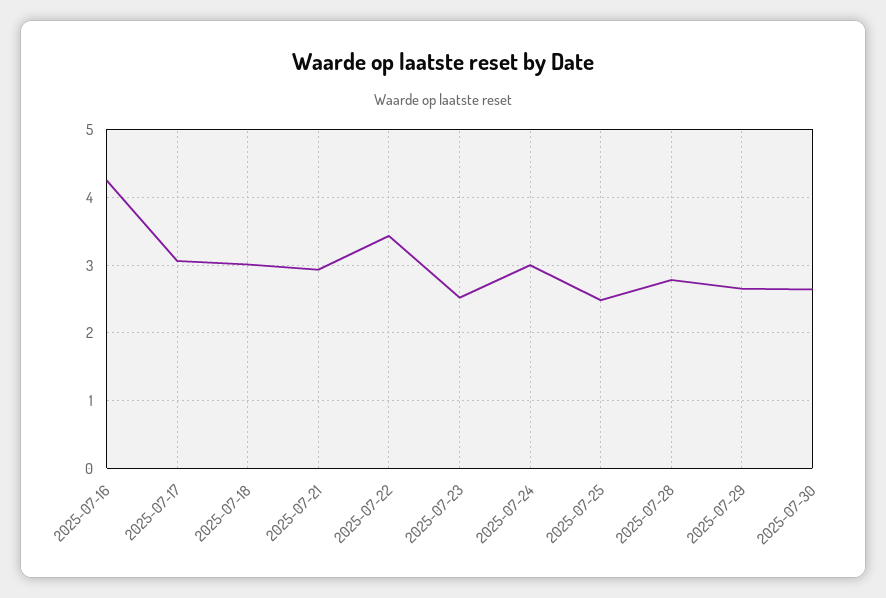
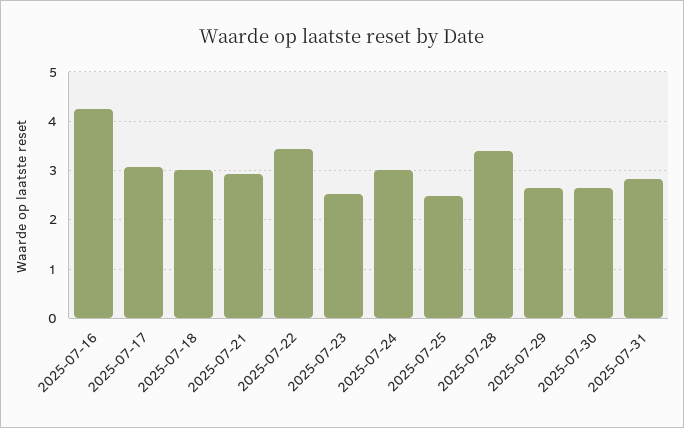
2025-07-28: 2.8 -> 3.4
2025-07-31: none -> 2.8

